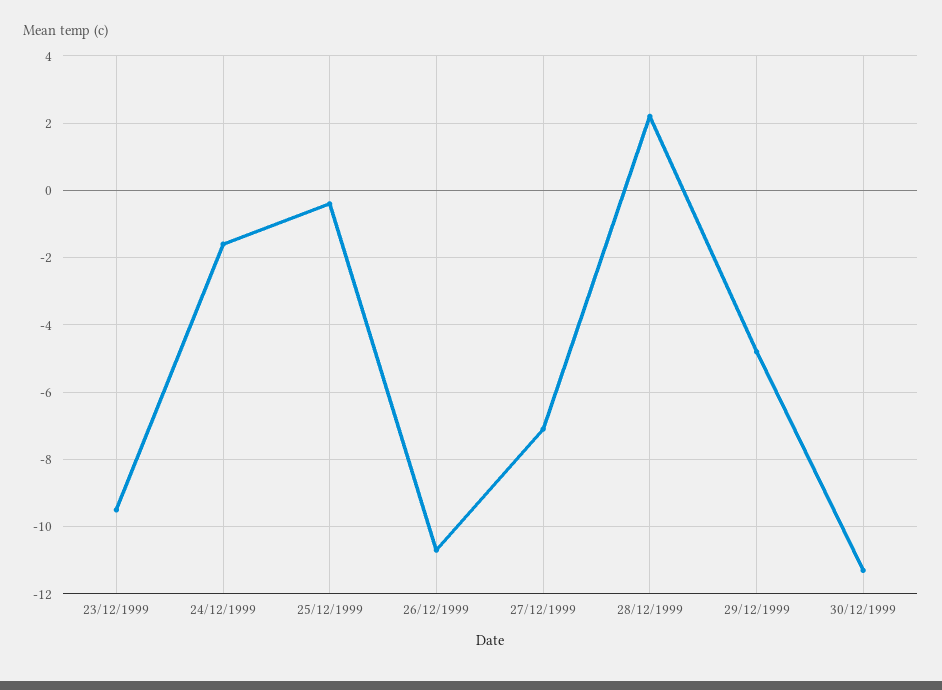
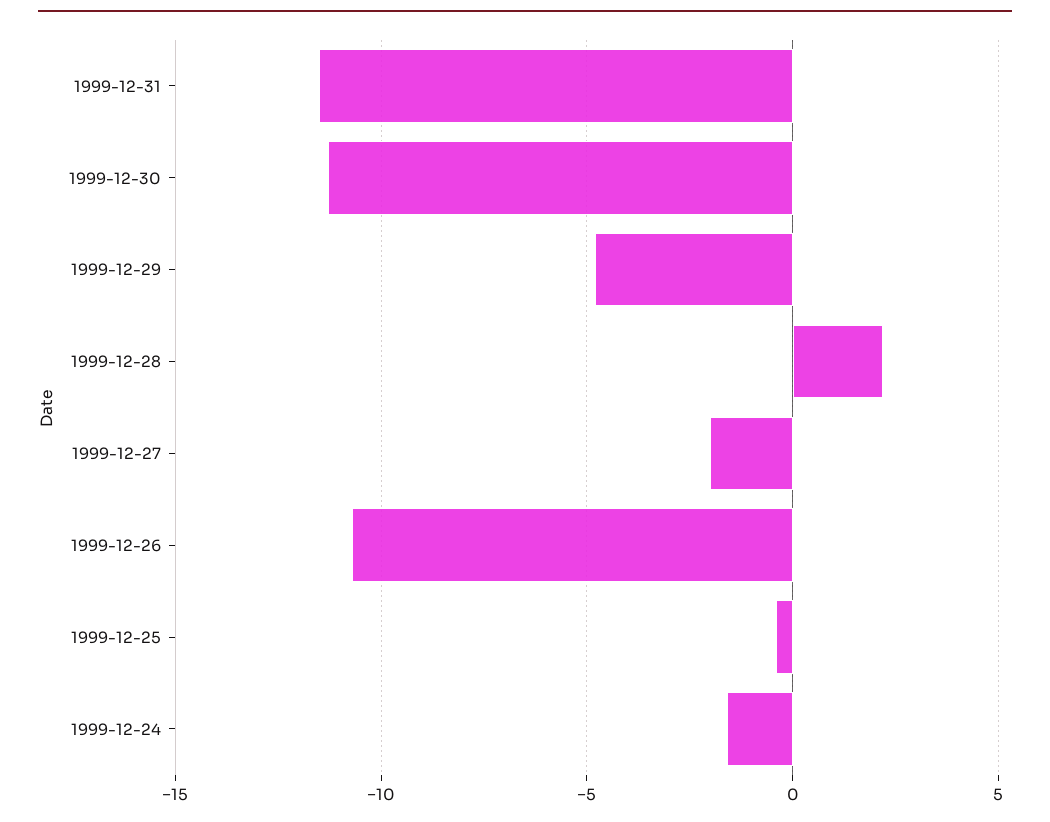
23/12/1999: -9.5 -> none
27/12/1999: -7 -> -2
1999-12-31: none -> -11.5

